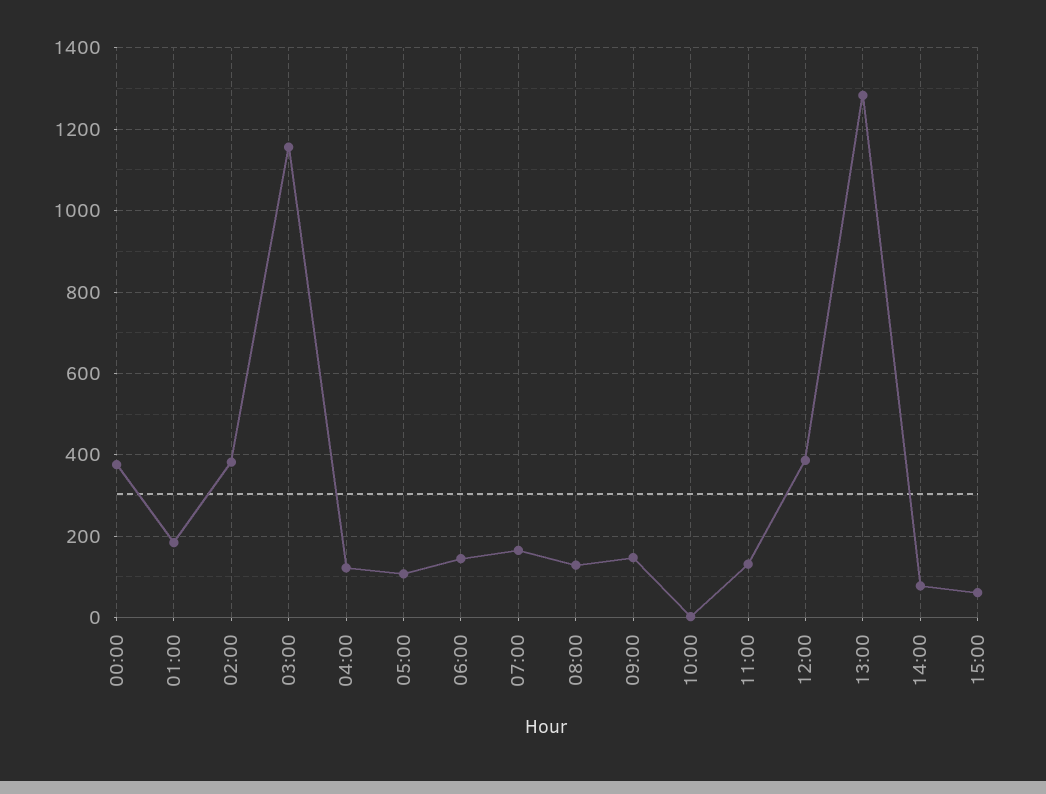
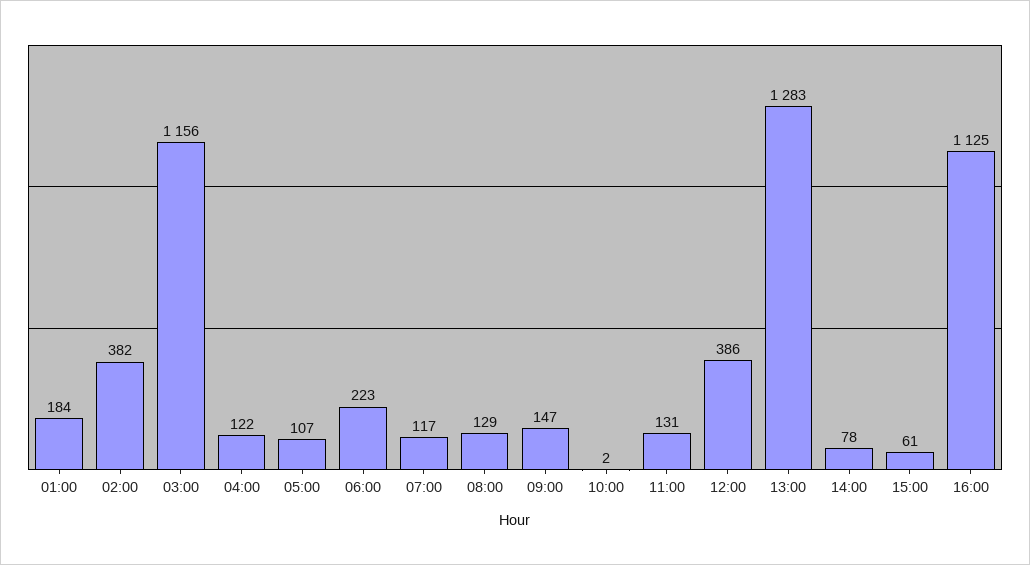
00:00: 380 -> none
06:00: 140 -> 223
07:00: 160 -> 117
16:00: none -> 1125

